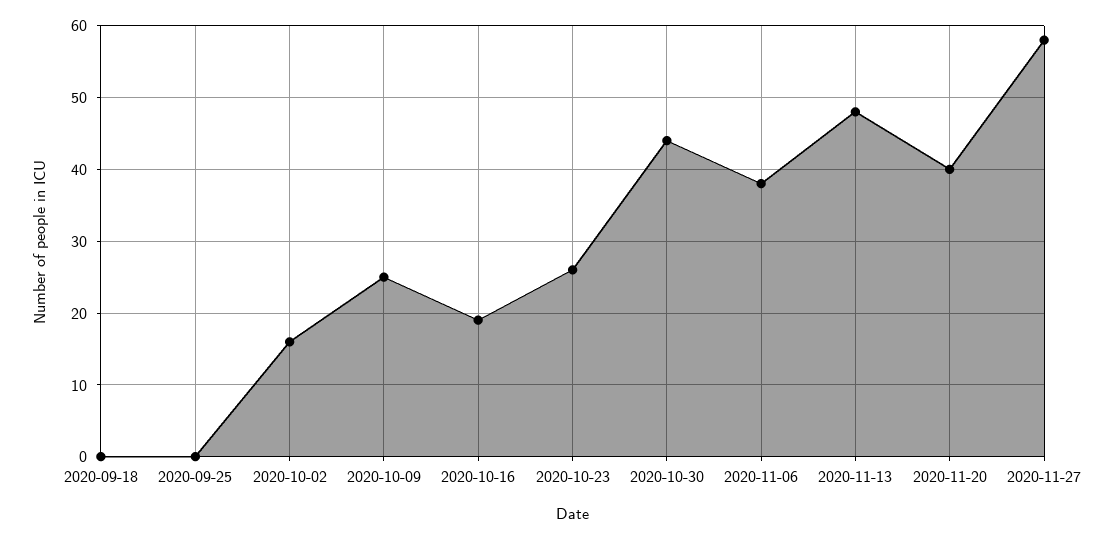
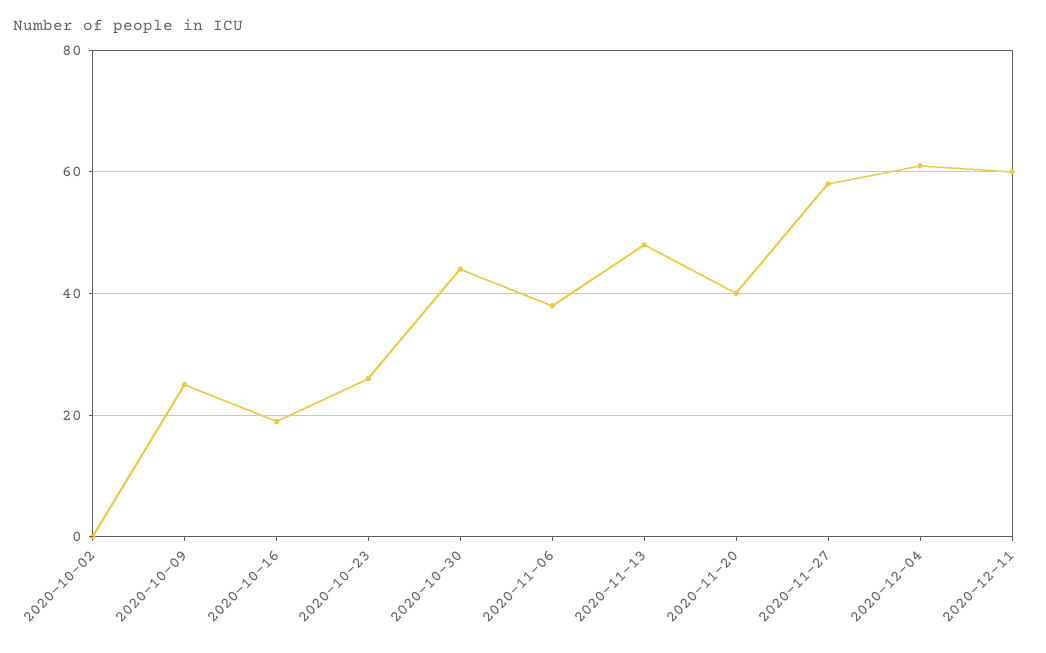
2020-09-18: 0 -> none
2020-09-25: 0 -> none
2020-10-02: 16 -> 0
2020-12-04: none -> 60
2020-12-11: none -> 60

